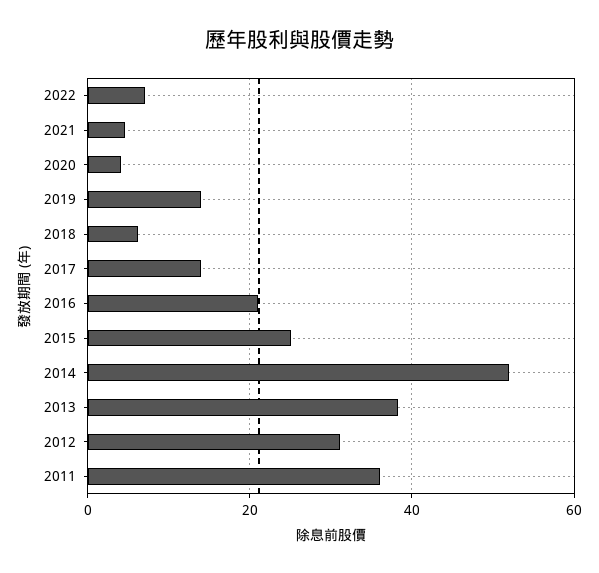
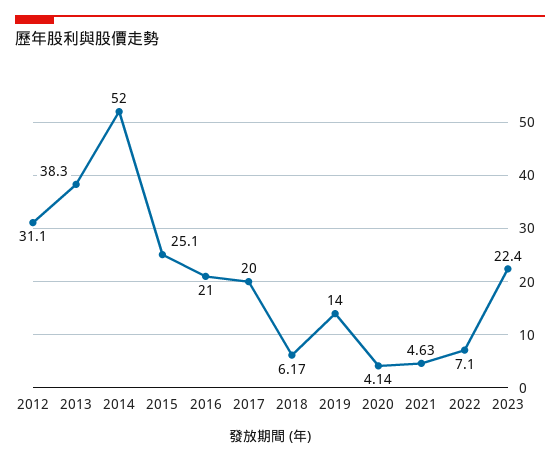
2017: 14 -> 20
2011: 36 -> none
2023: none -> 22.4

